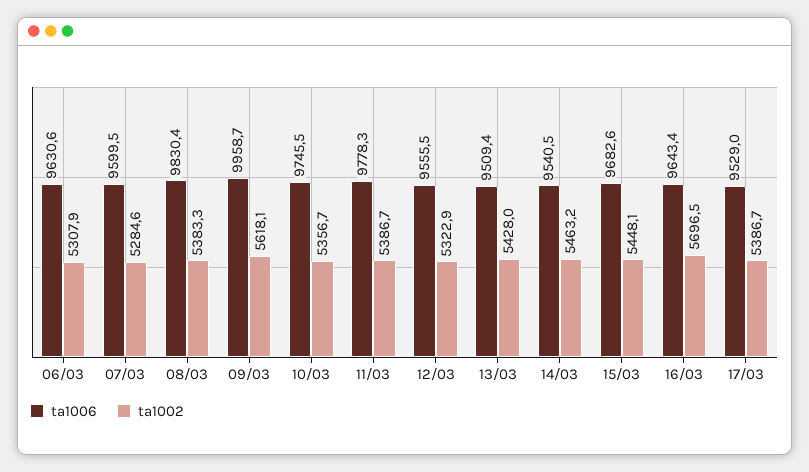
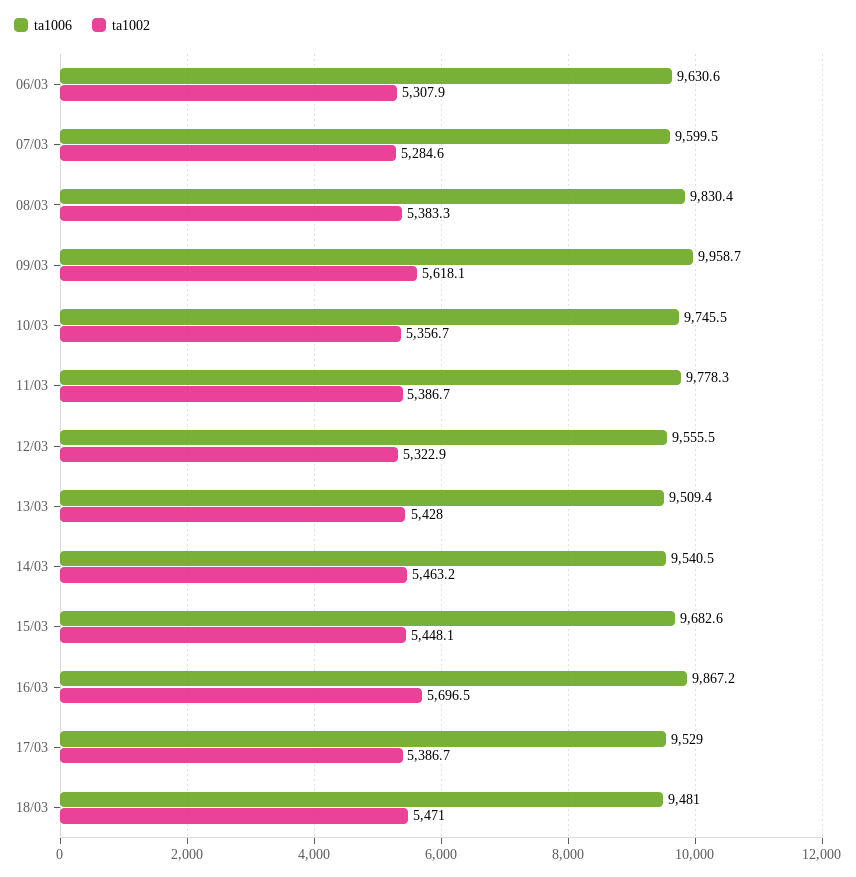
ta1006, 16/03: 9643.4 -> 9867.2
ta1006, 18/03: none -> 9481
ta1002, 18/03: none -> 5471

